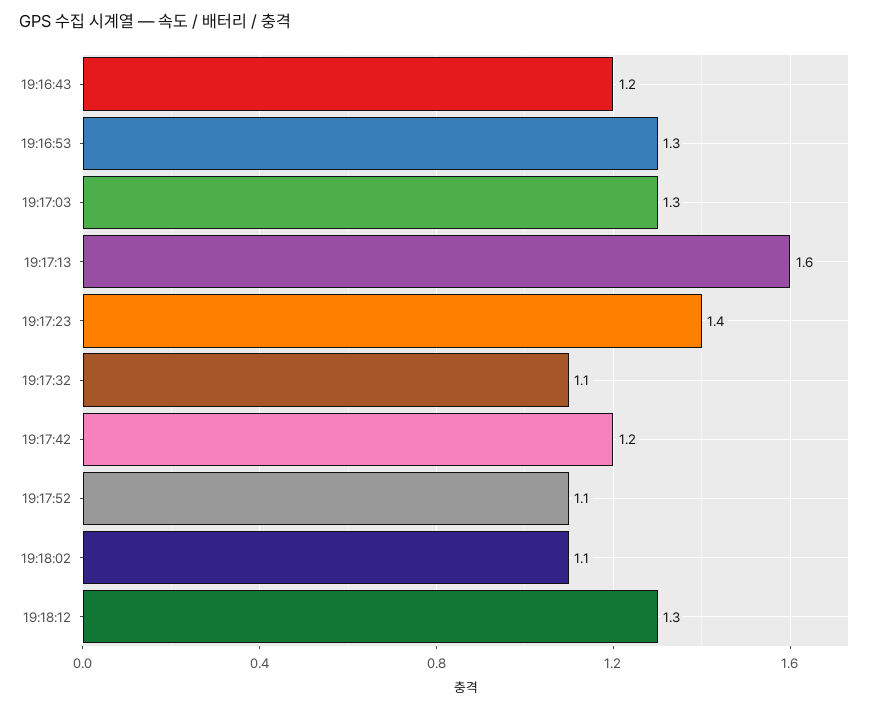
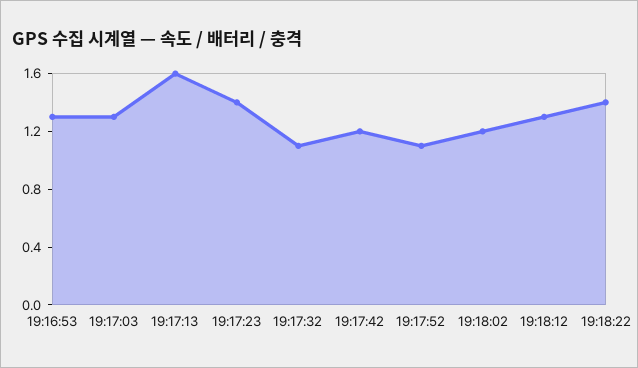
19:16:43: 1.2 -> none
19:18:02: 1.1 -> 1.2
19:18:22: none -> 1.4

